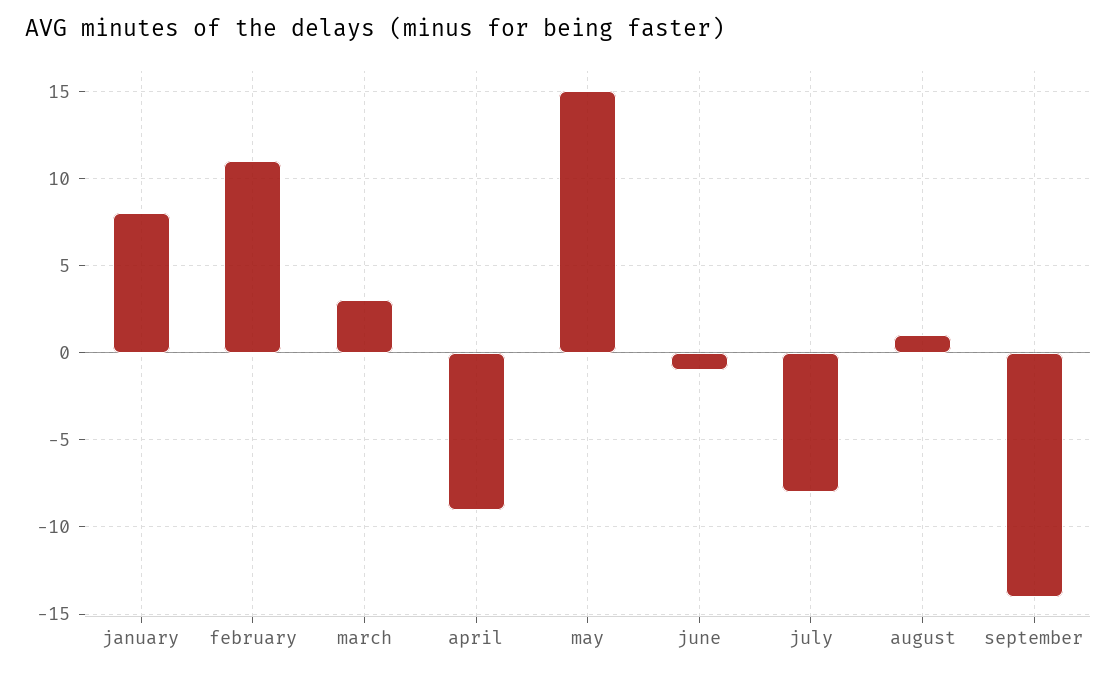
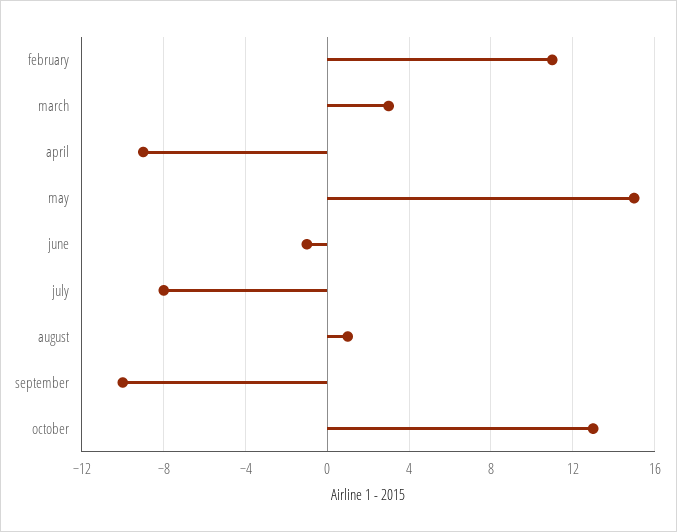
january: 8 -> none
september: -14 -> -10
october: none -> 13

